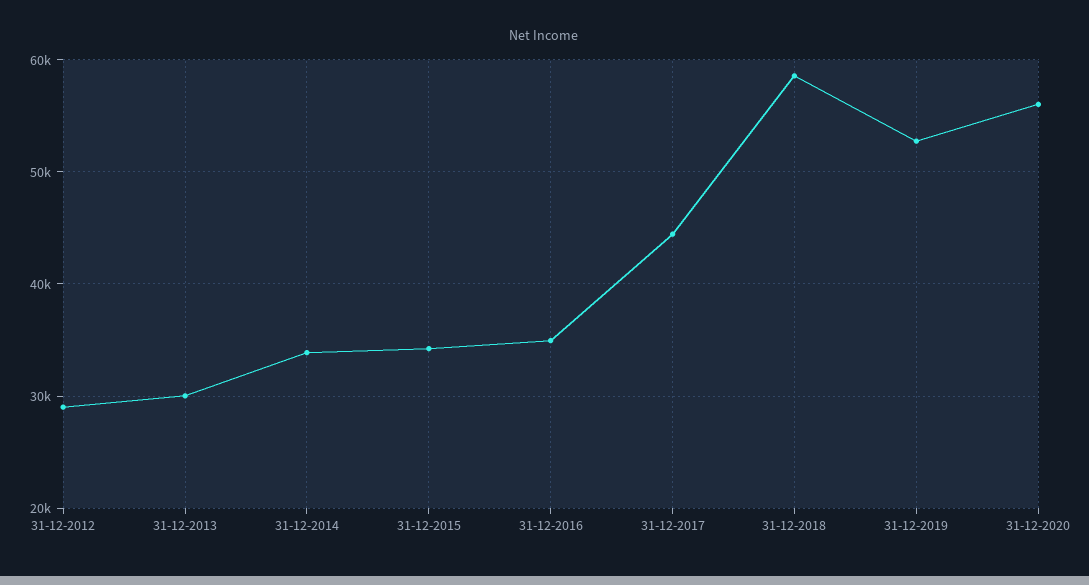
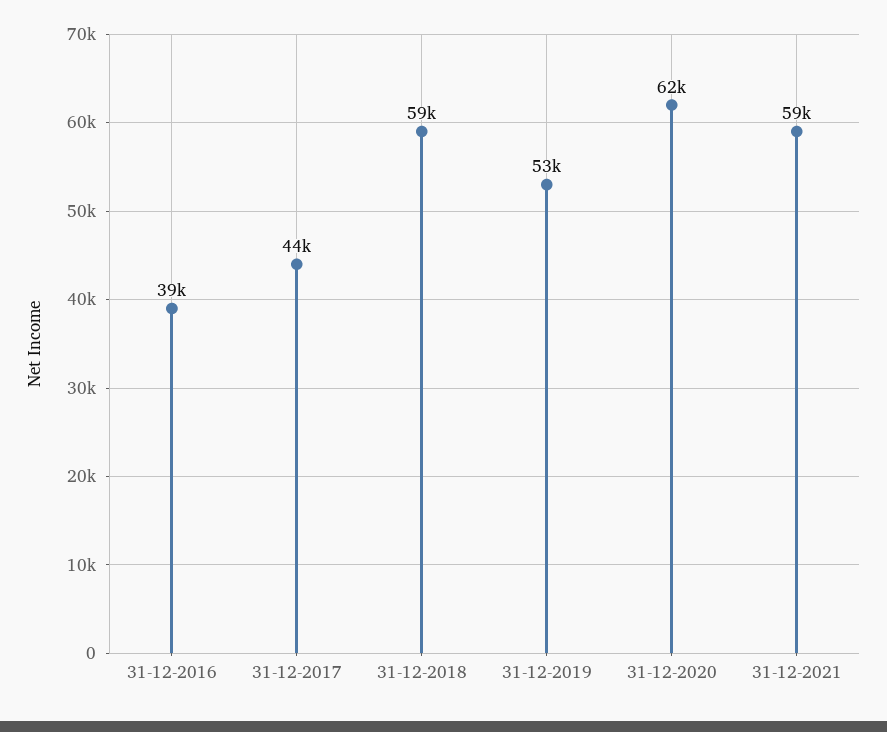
31-12-2012: 29000 -> none
31-12-2013: 30000 -> none
31-12-2014: 34000 -> none
31-12-2015: 34000 -> none
31-12-2016: 35000 -> 39000
31-12-2020: 56000 -> 62000
31-12-2021: none -> 59000

